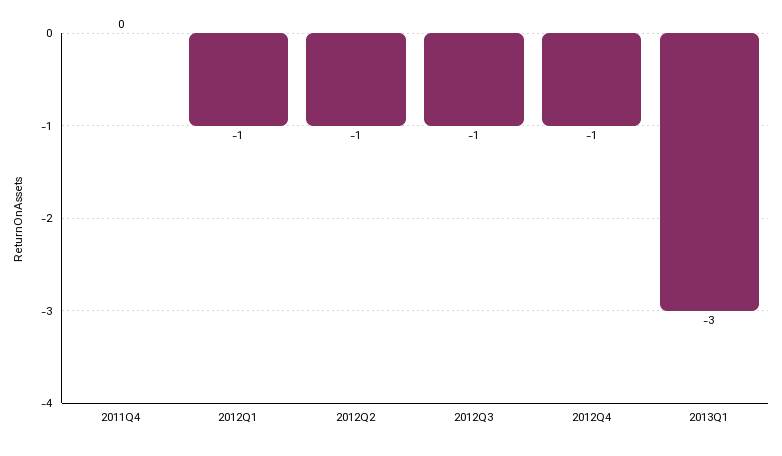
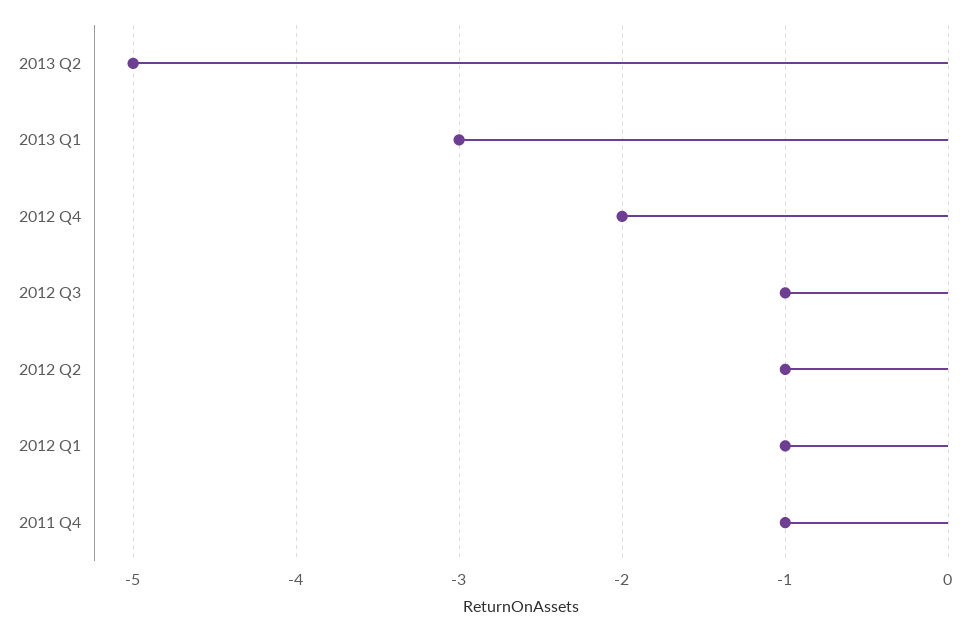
2011Q4: 0 -> -1
2012Q4: -1 -> -2
2013 Q2: none -> -5

